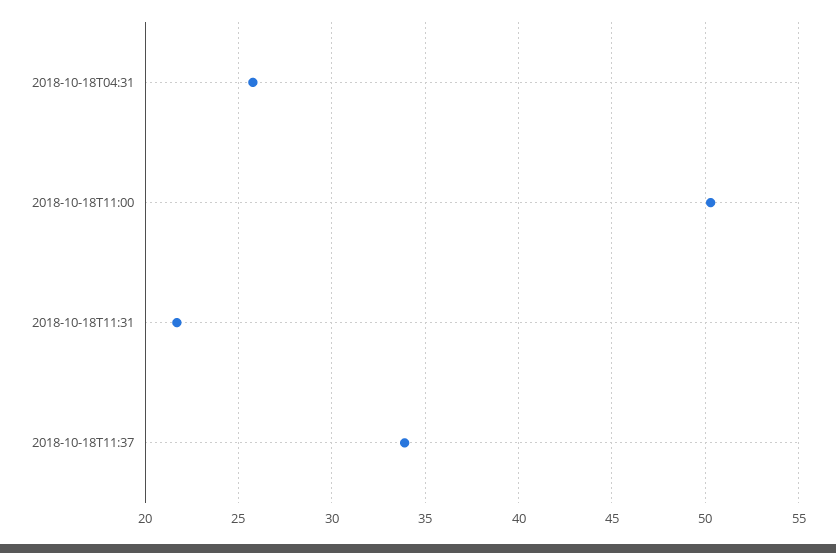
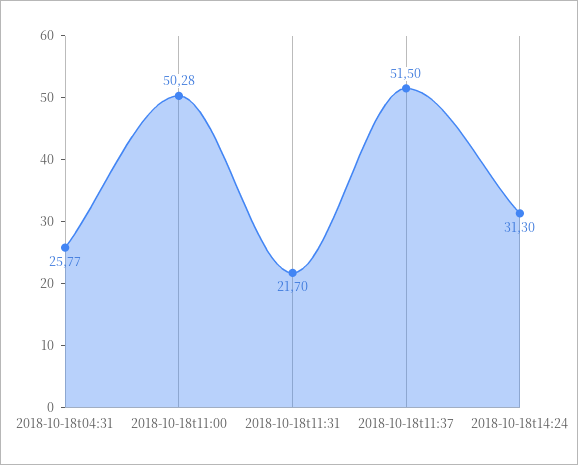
2018-10-18T11:37: 34 -> 51.5
2018-10-18t14:24: none -> 31.3

